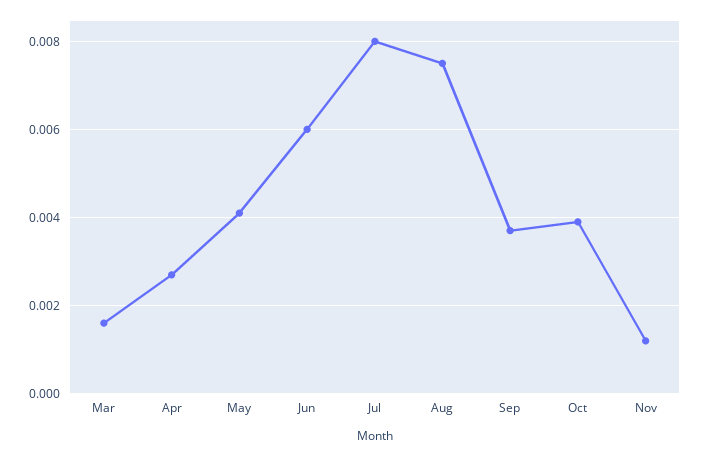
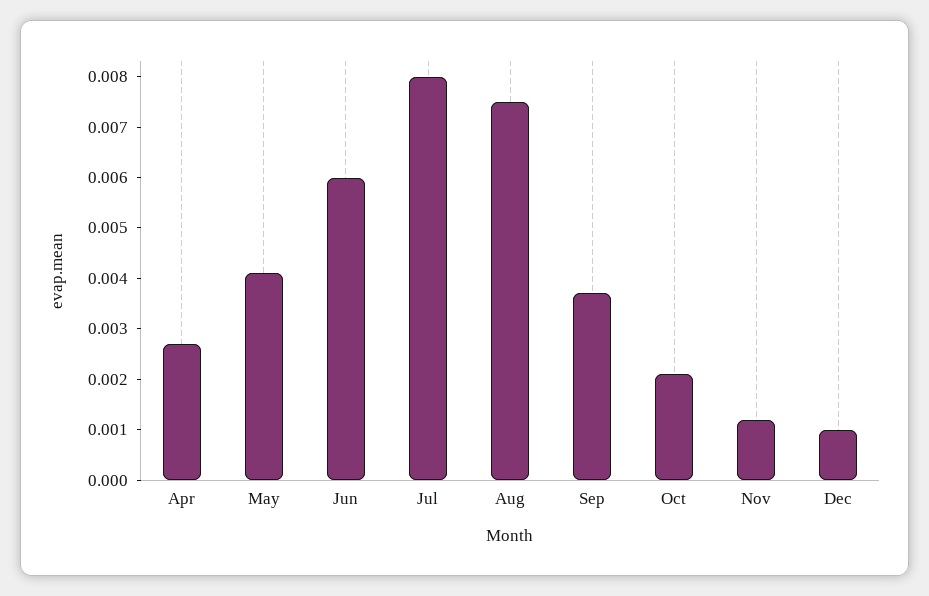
Mar: 0.0015 -> none
Oct: 0.004 -> 0.002
Dec: none -> 0.001

